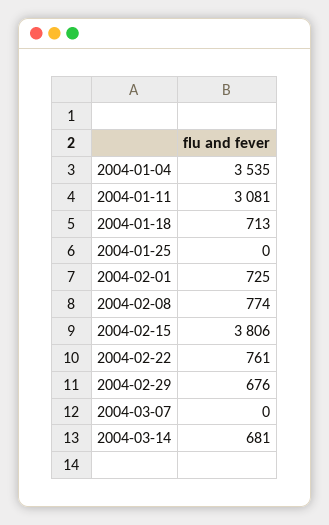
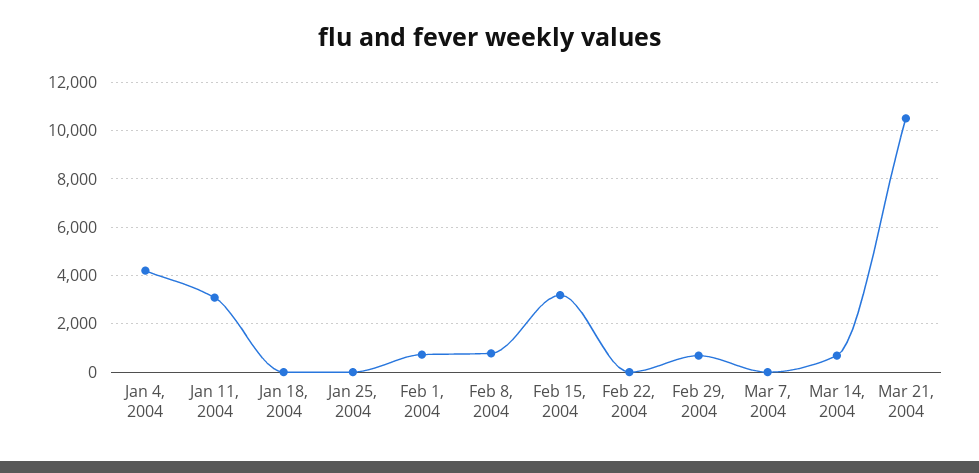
2004-01-04: 3535 -> 4250
2004-01-18: 713 -> 0
2004-02-15: 3806 -> 3250
2004-02-22: 761 -> 0
Mar 21, 2004: none -> 10500

